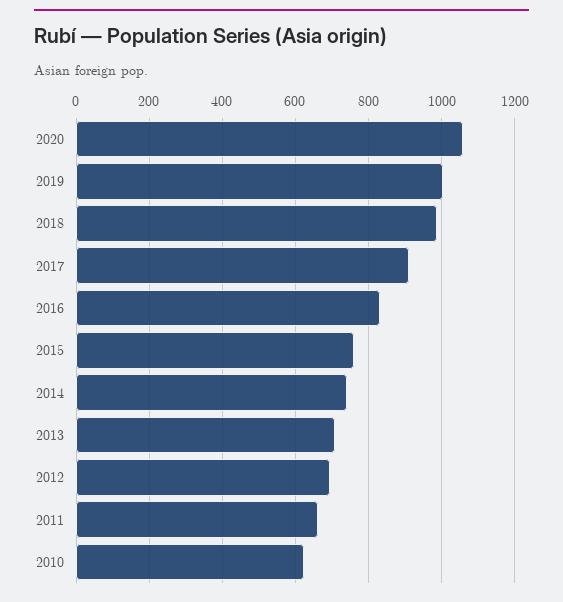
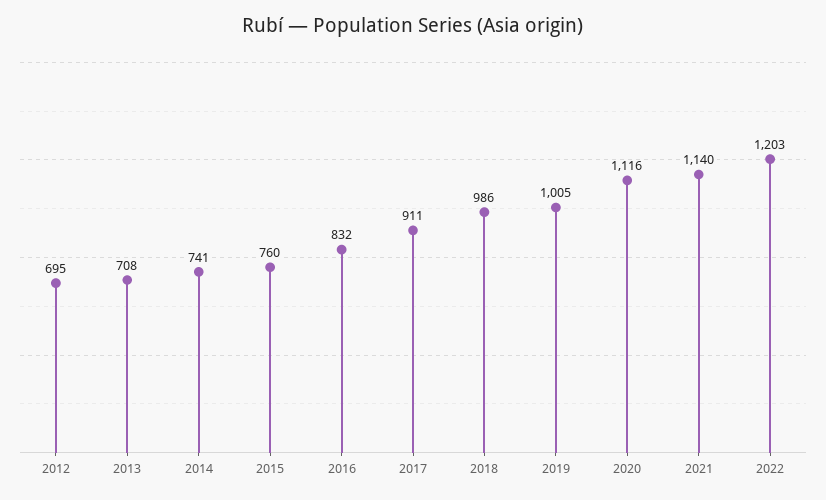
2020: 1060 -> 1116
2011: 660 -> none
2010: 620 -> none
2021: none -> 1140
2022: none -> 1203

